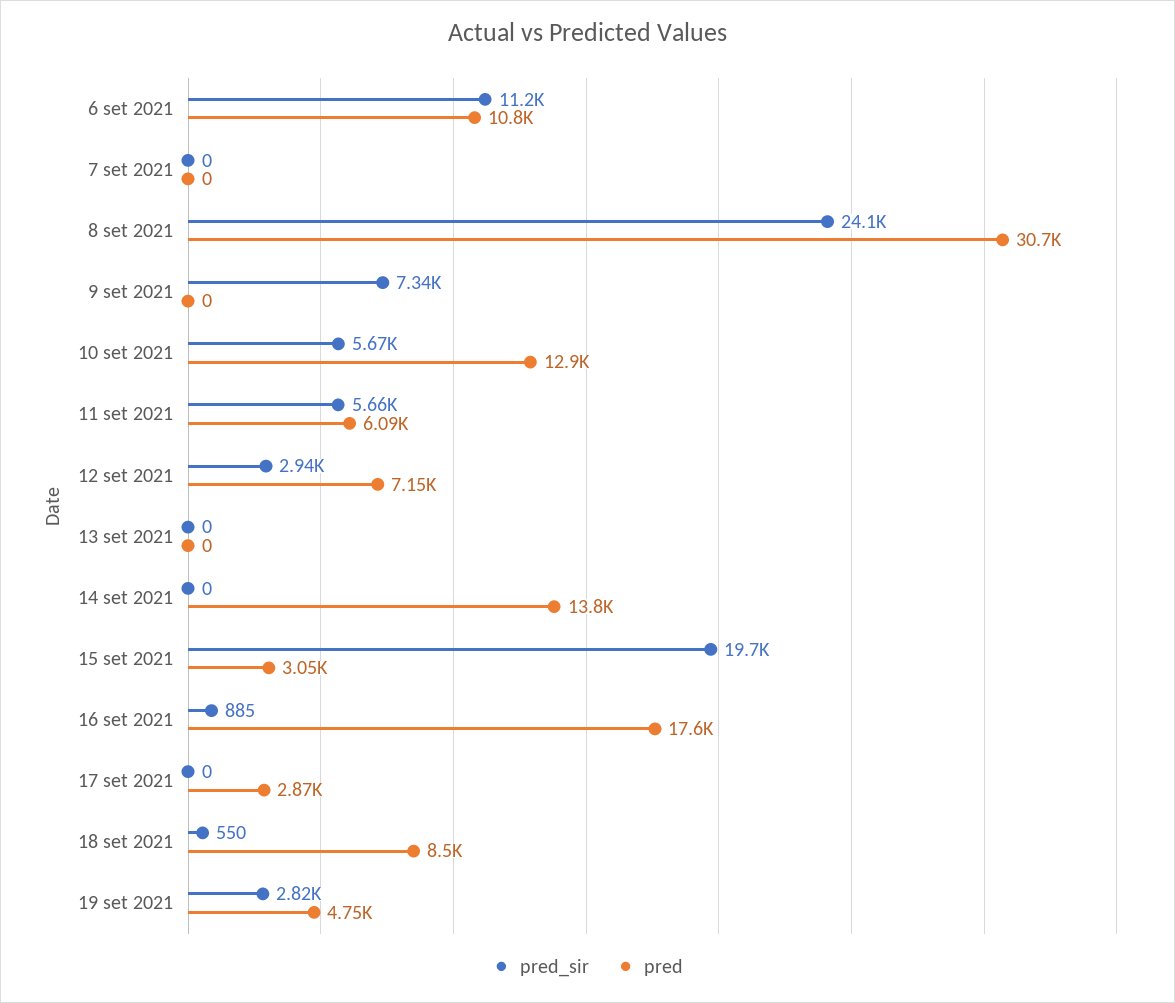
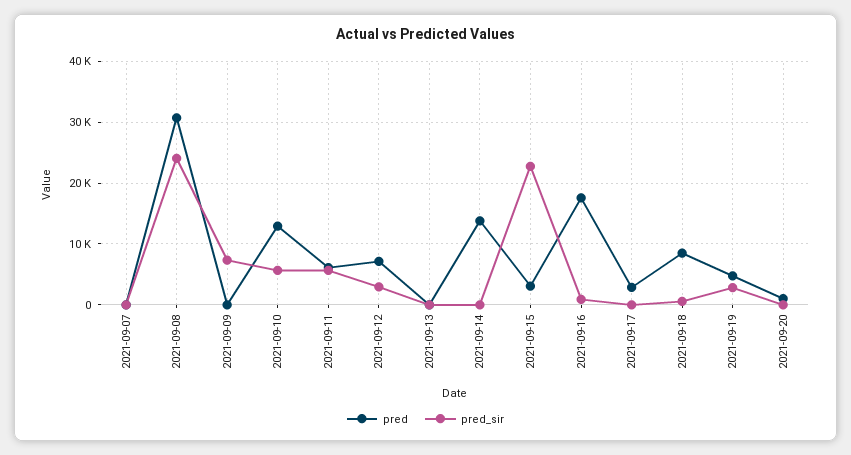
pred_sir, 6 set 2021: 11200 -> none
pred, 6 set 2021: 10800 -> none
pred_sir, 15 set 2021: 19700 -> 23000
pred, 2021-09-20: none -> 1000
pred_sir, 2021-09-20: none -> 0

